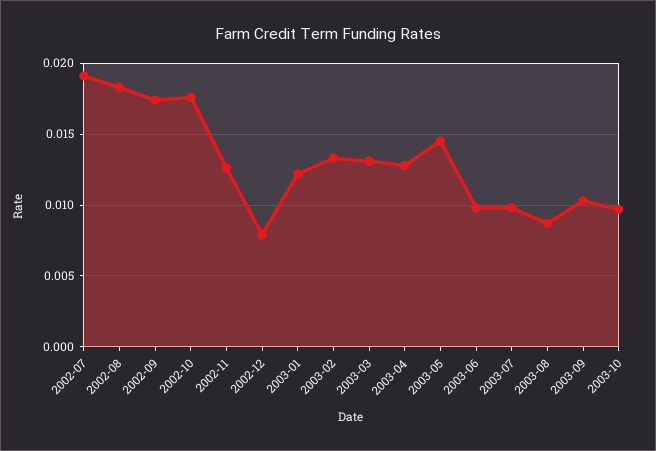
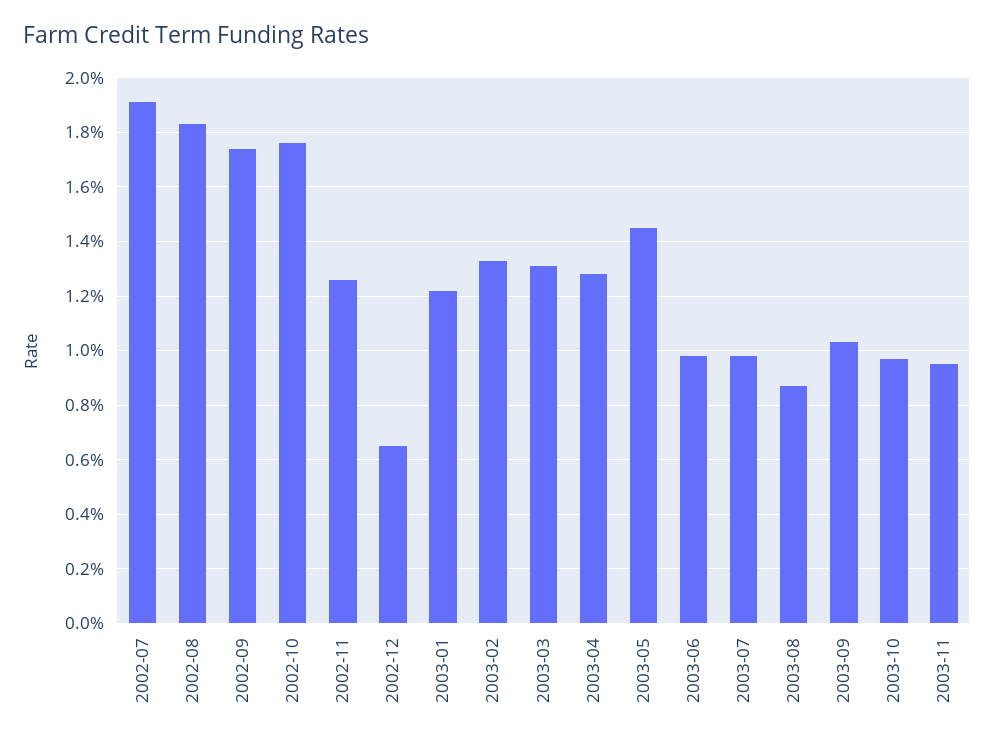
2002-12: 0.008 -> 0.0065
2003-11: none -> 0.0095

